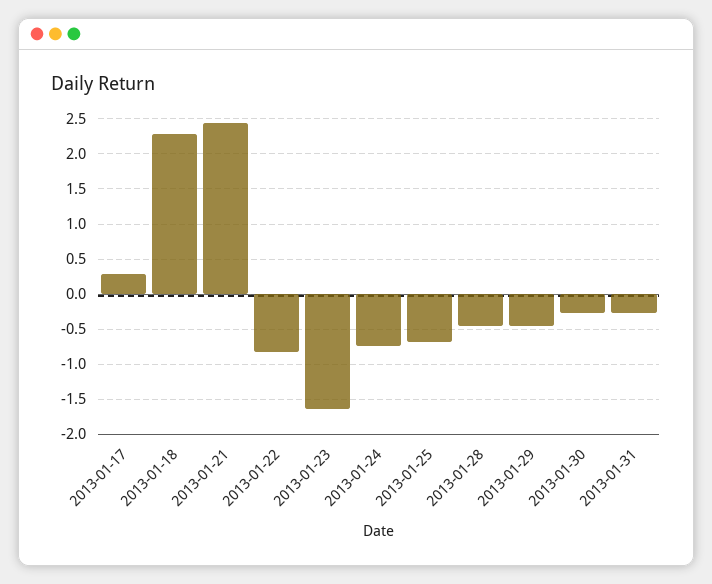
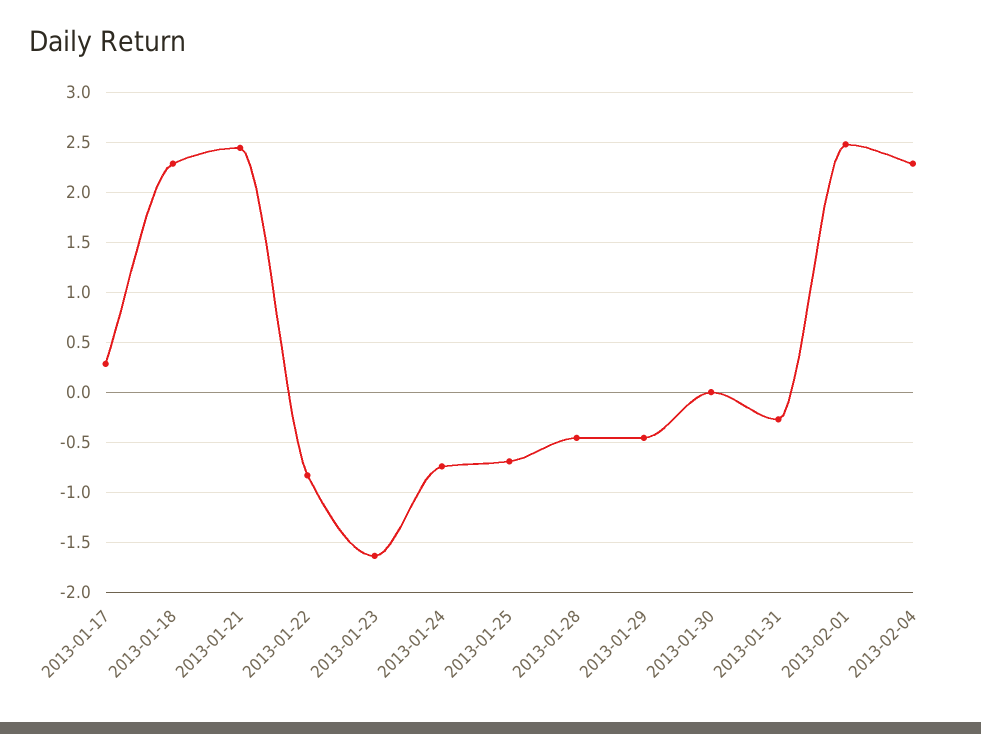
2013-01-30: -0.3 -> 0
2013-02-01: none -> 2.5
2013-02-04: none -> 2.3

